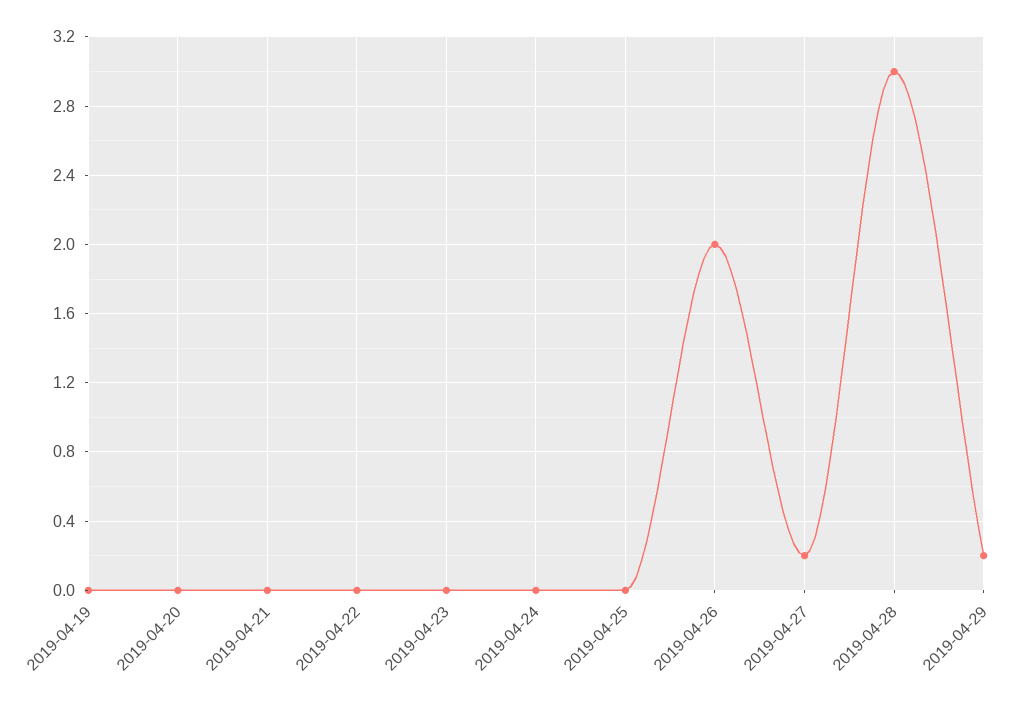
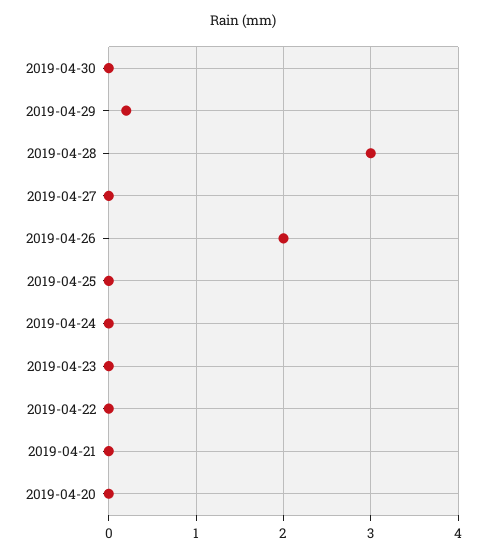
2019-04-19: 0 -> none
2019-04-27: 0.2 -> 0
2019-04-30: none -> 0

